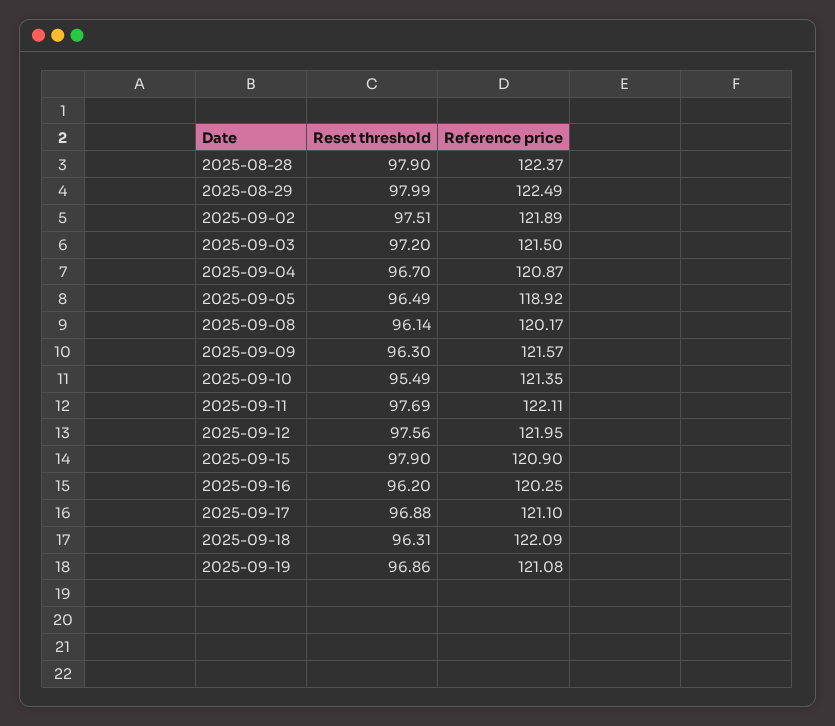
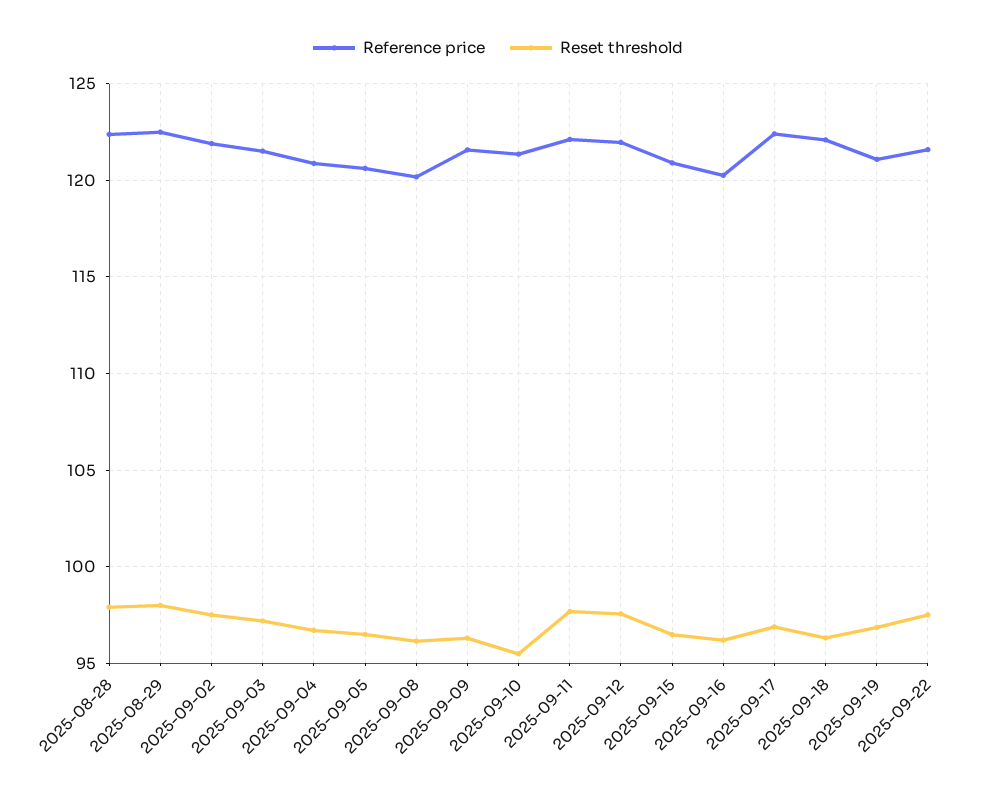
Reference price, 2025-09-05: 118.92 -> 120.5
Reset threshold, 2025-09-15: 97.9 -> 96.5
Reference price, 2025-09-17: 121.1 -> 122.5
Reference price, 2025-09-22: none -> 121.5
Reset threshold, 2025-09-22: none -> 97.5

